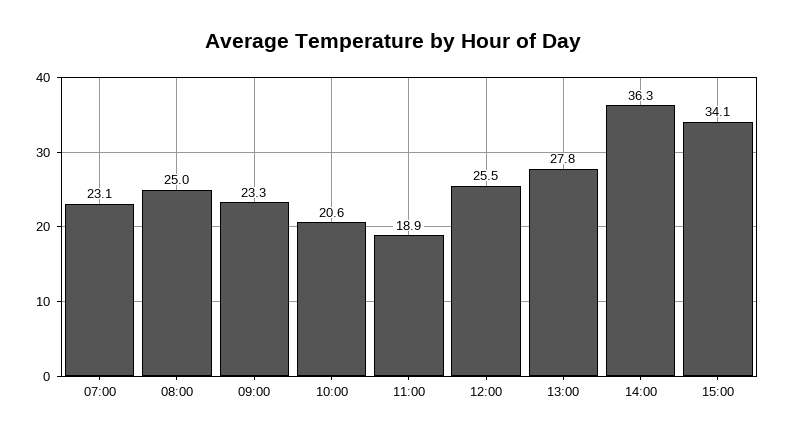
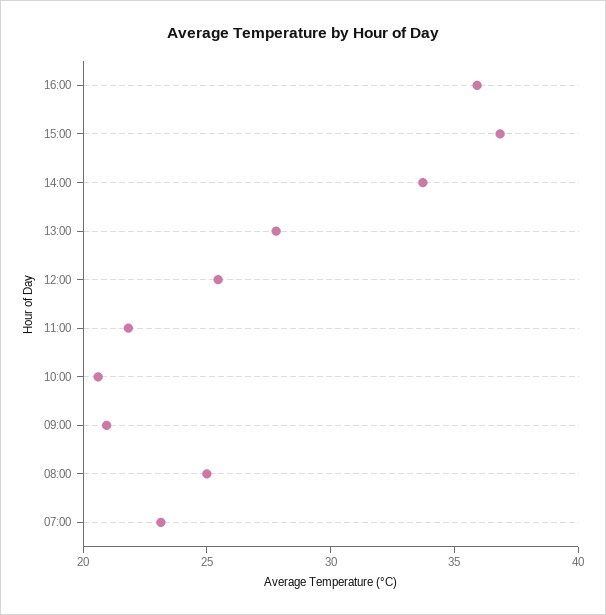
09:00: 23.3 -> 21
11:00: 18.9 -> 22
14:00: 36.3 -> 34
15:00: 34.1 -> 37
16:00: none -> 36

